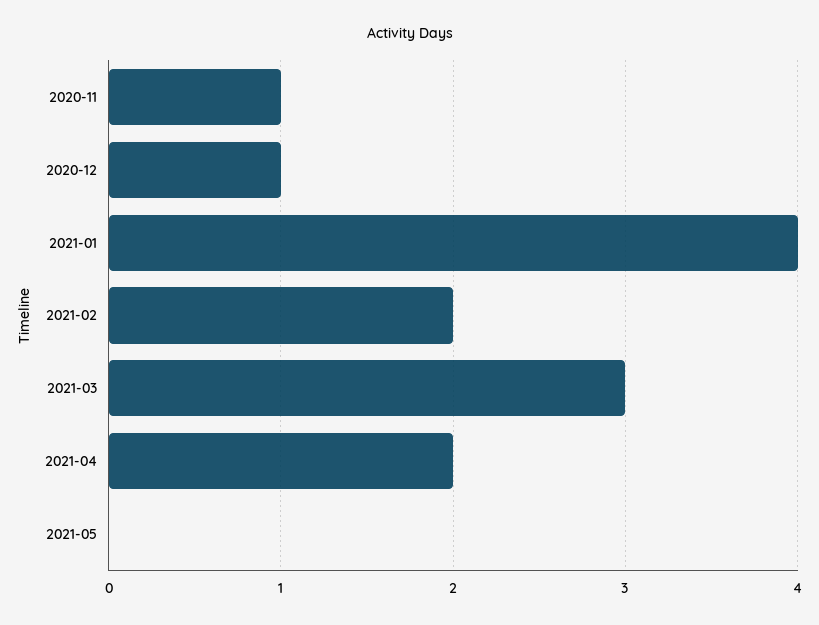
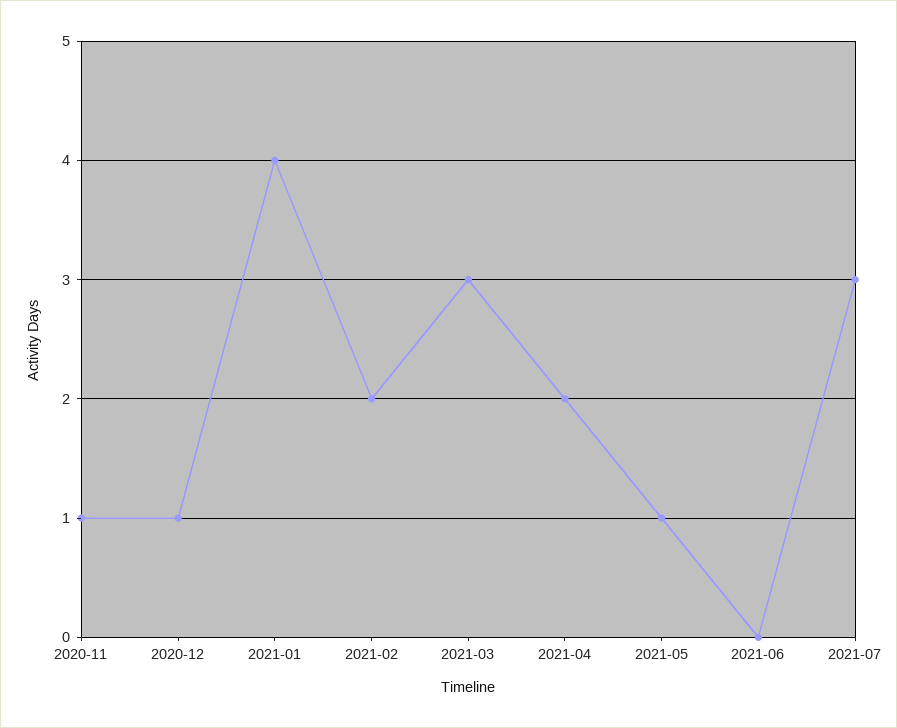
2021-05: 0 -> 1
2021-06: none -> 0
2021-07: none -> 3

